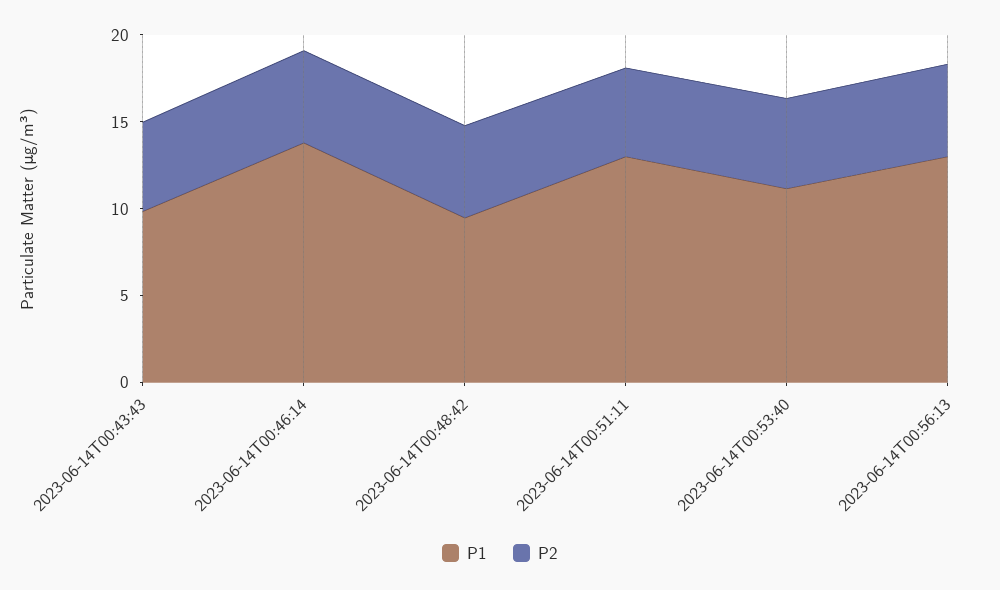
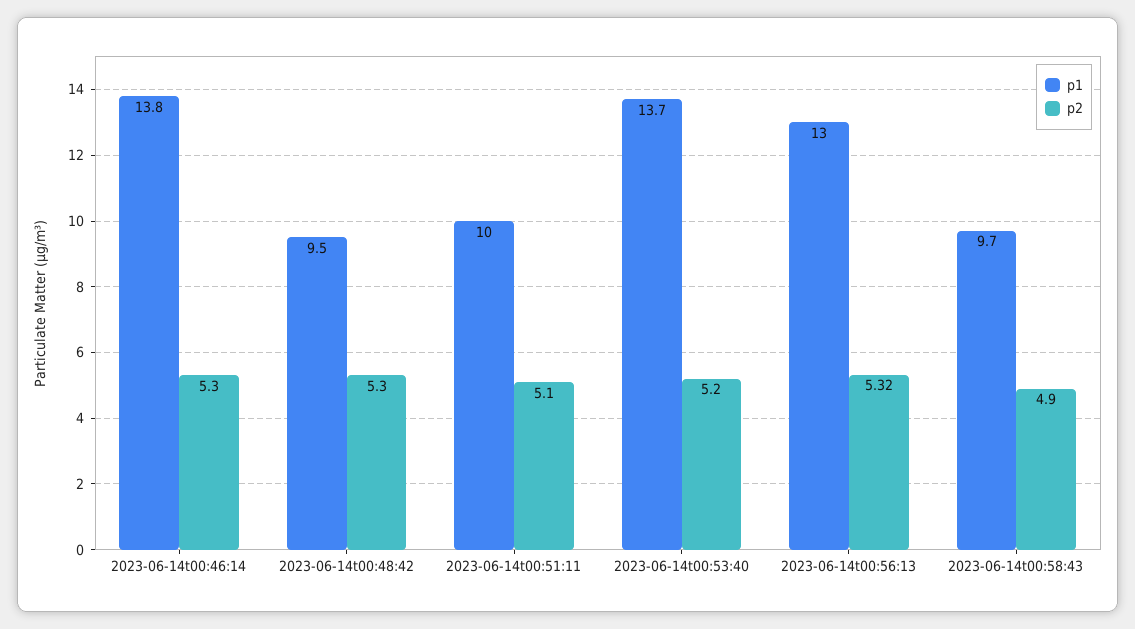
P1, 2023-06-14T00:43:43: 10 -> none
P2, 2023-06-14T00:43:43: 5 -> none
P1, 2023-06-14T00:51:11: 13 -> 10
P1, 2023-06-14T00:53:40: 11 -> 13.7
P1, 2023-06-14t00:58:43: none -> 9.7
P2, 2023-06-14t00:58:43: none -> 4.9

